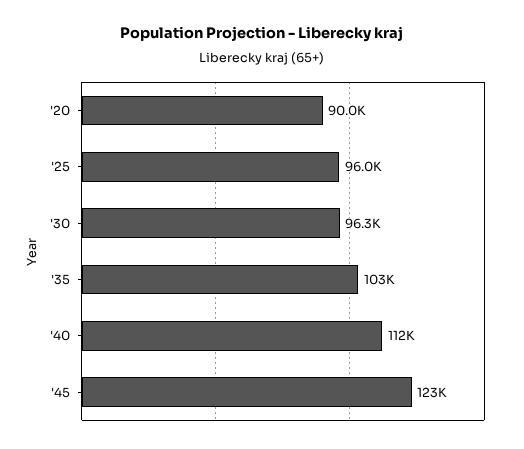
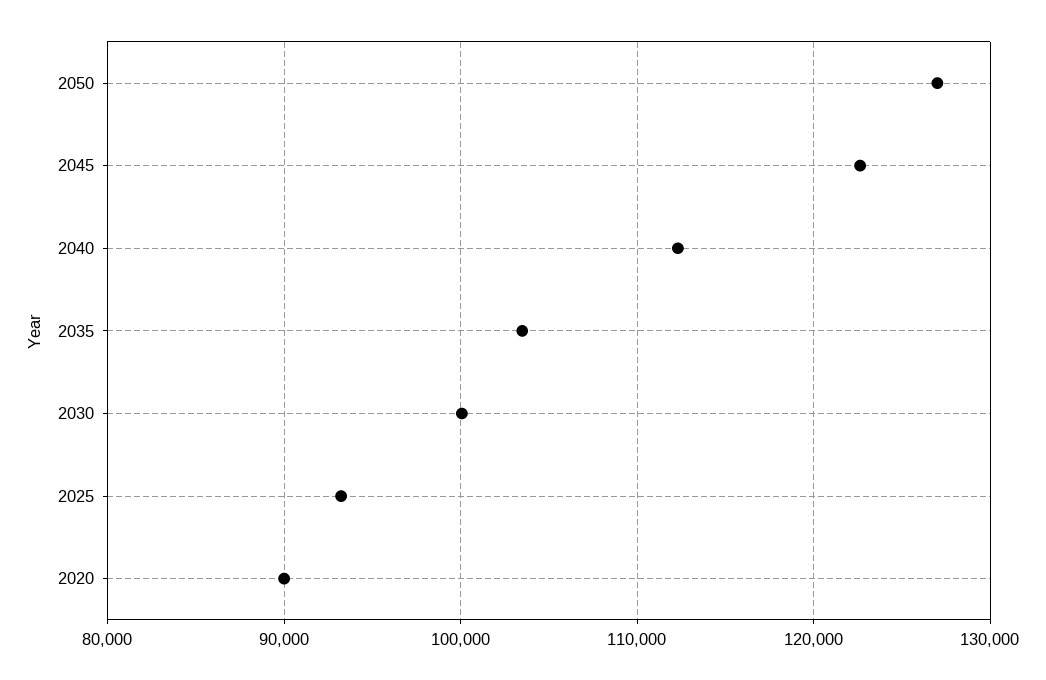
'25: 96000 -> 93000
'30: 96300 -> 100000
2050: none -> 127000

